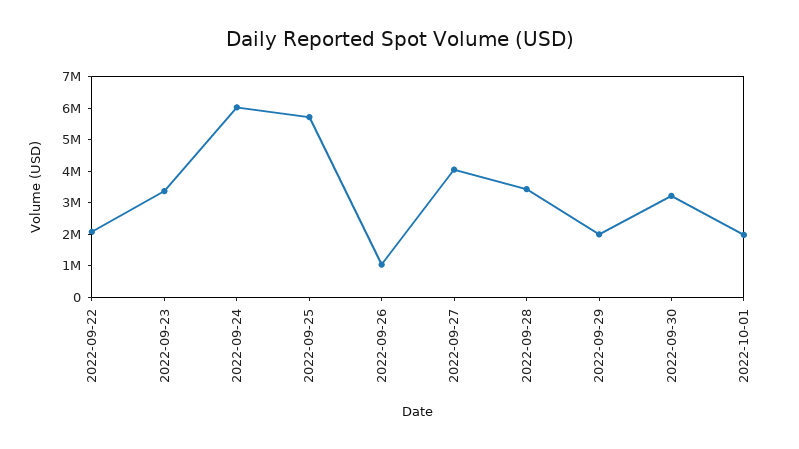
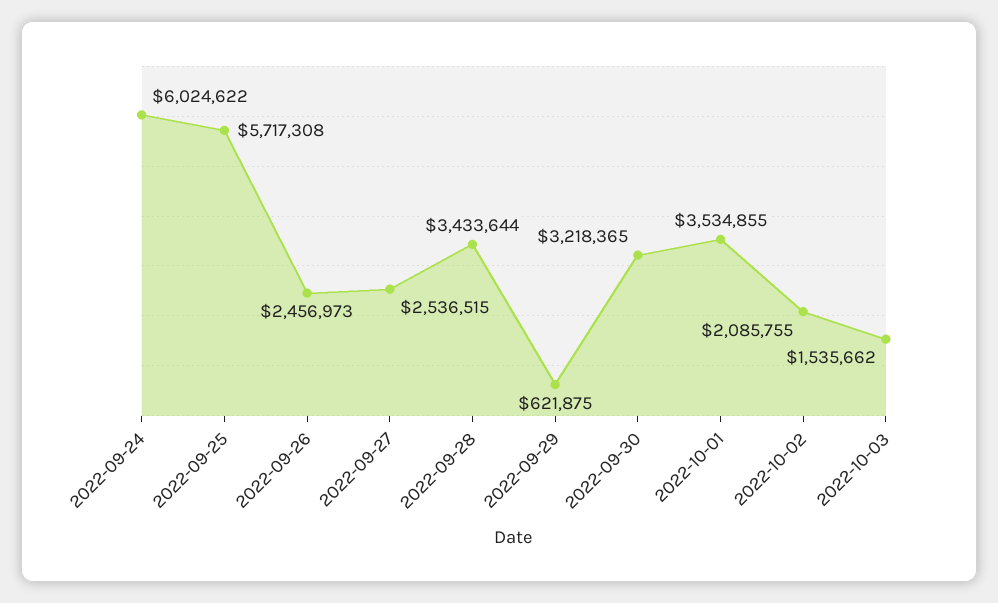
2022-09-22: 2000000 -> none
2022-09-23: 3500000 -> none
2022-09-26: 1000000 -> 2456973
2022-09-27: 4000000 -> 2536515
2022-09-29: 2000000 -> 621875
2022-10-01: 2000000 -> 3534855
2022-10-02: none -> 2085755
2022-10-03: none -> 1535662

